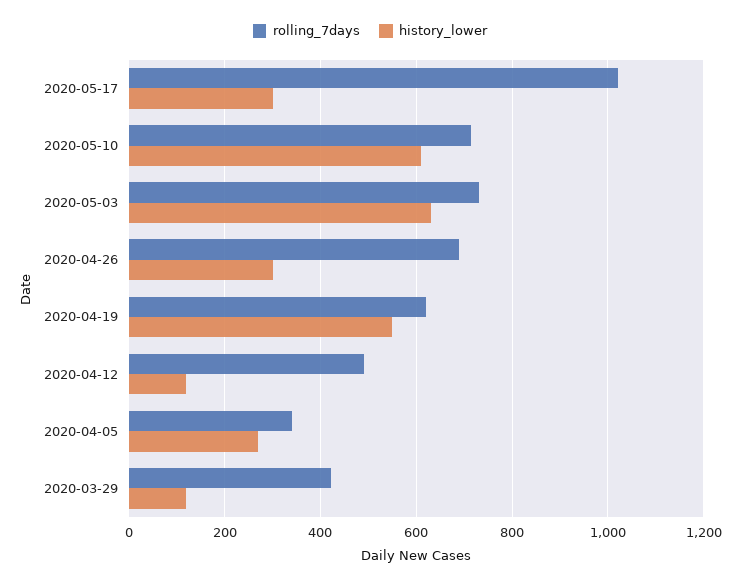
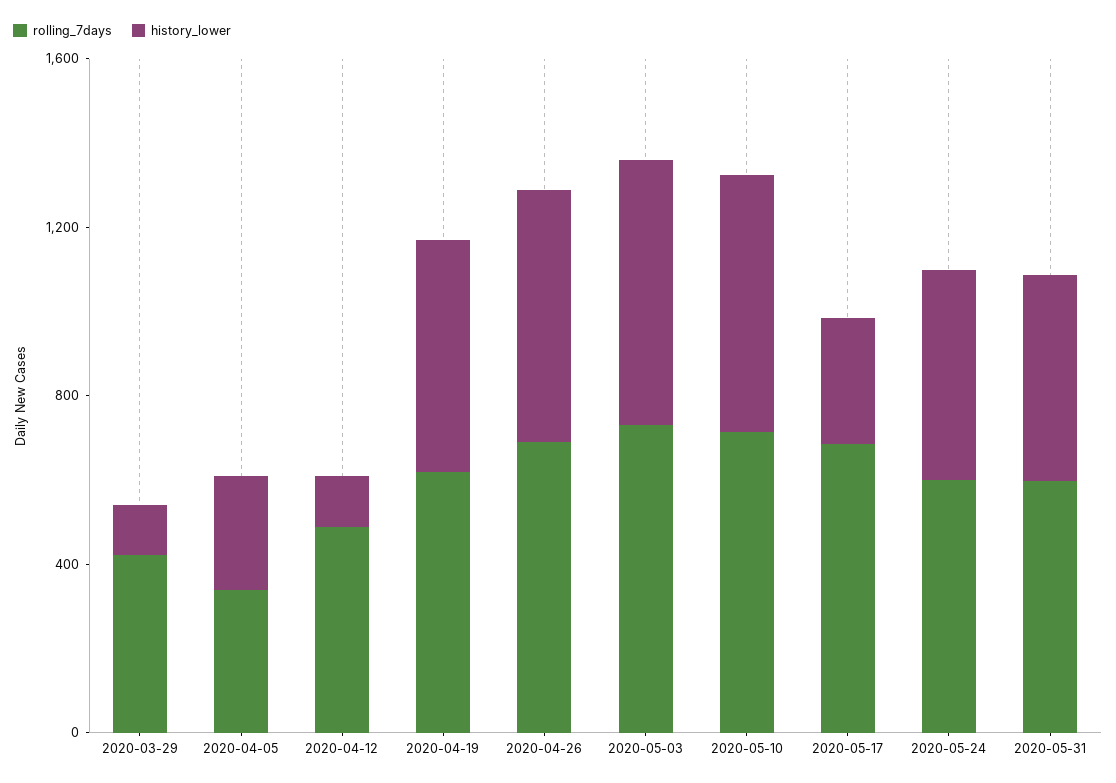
rolling_7days, 2020-05-17: 1020 -> 700
history_lower, 2020-04-26: 300 -> 600
rolling_7days, 2020-05-24: none -> 600
history_lower, 2020-05-24: none -> 500
rolling_7days, 2020-05-31: none -> 600
history_lower, 2020-05-31: none -> 500

